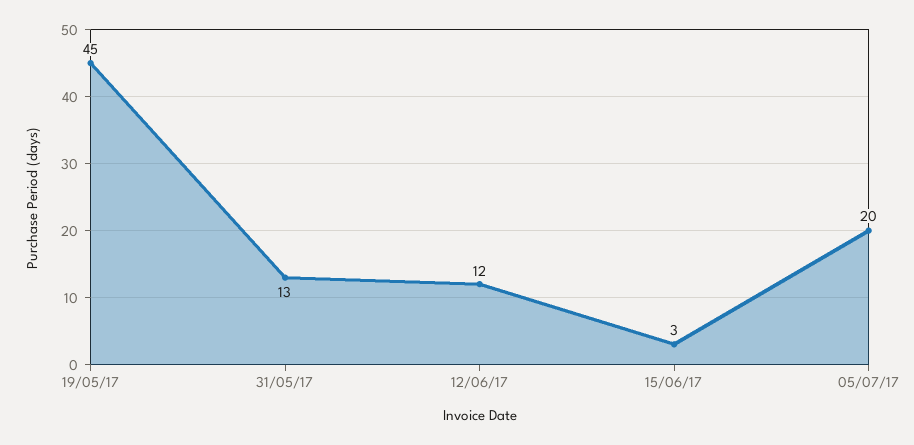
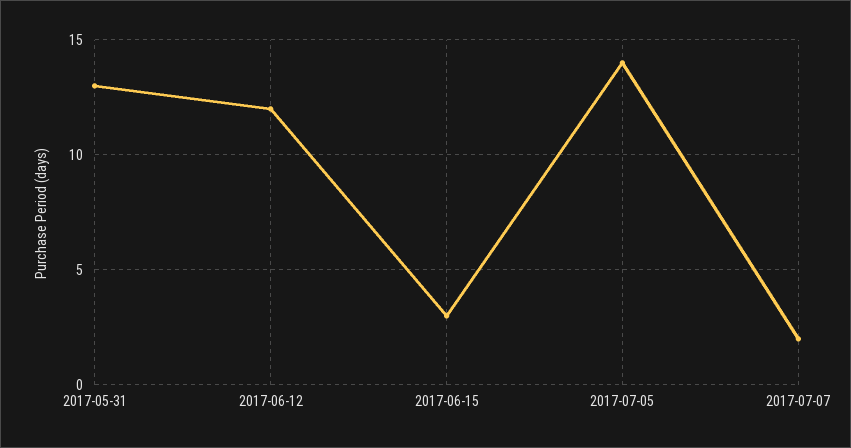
19/05/17: 45 -> none
05/07/17: 20 -> 14
2017-07-07: none -> 2

